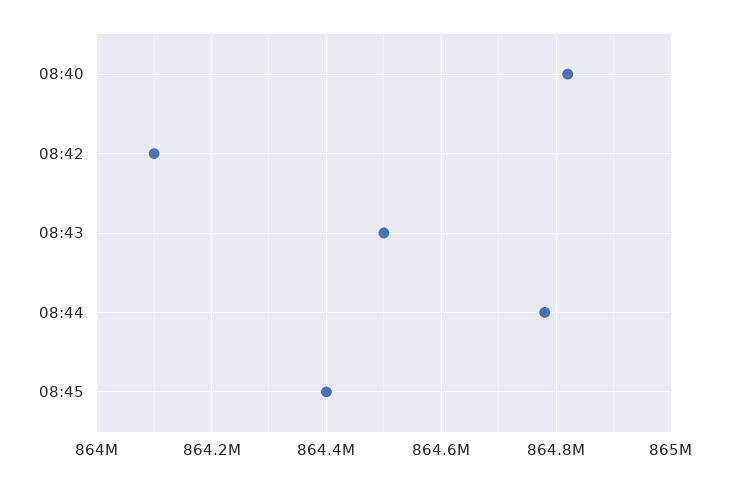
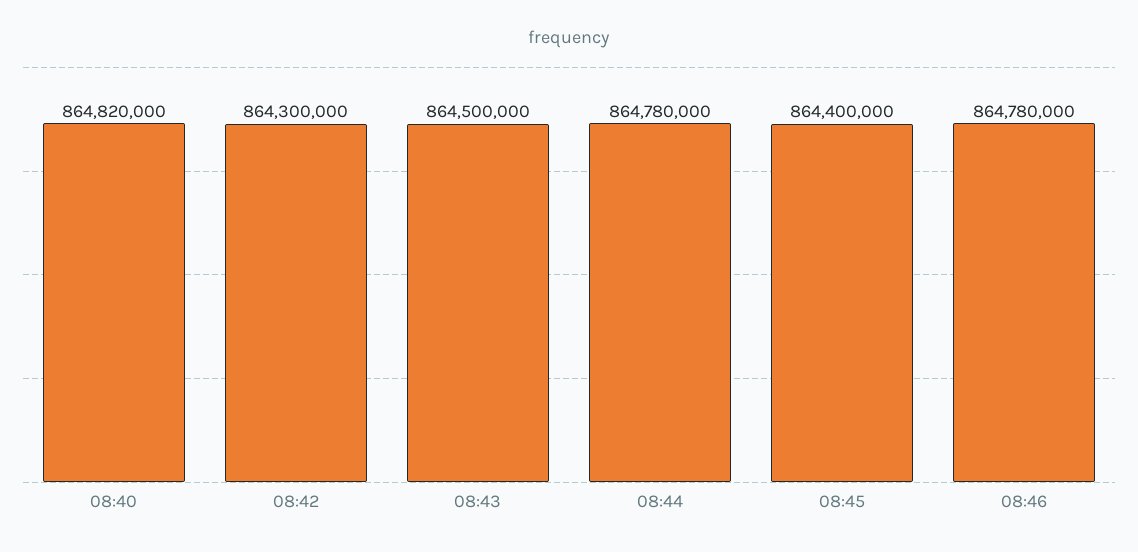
08:42: 864100000 -> 864300000
08:46: none -> 864780000

